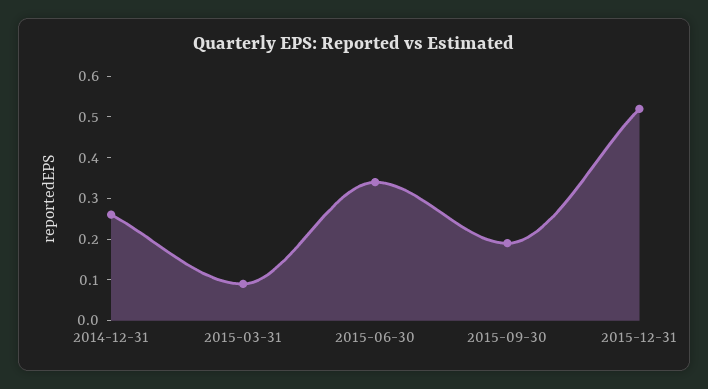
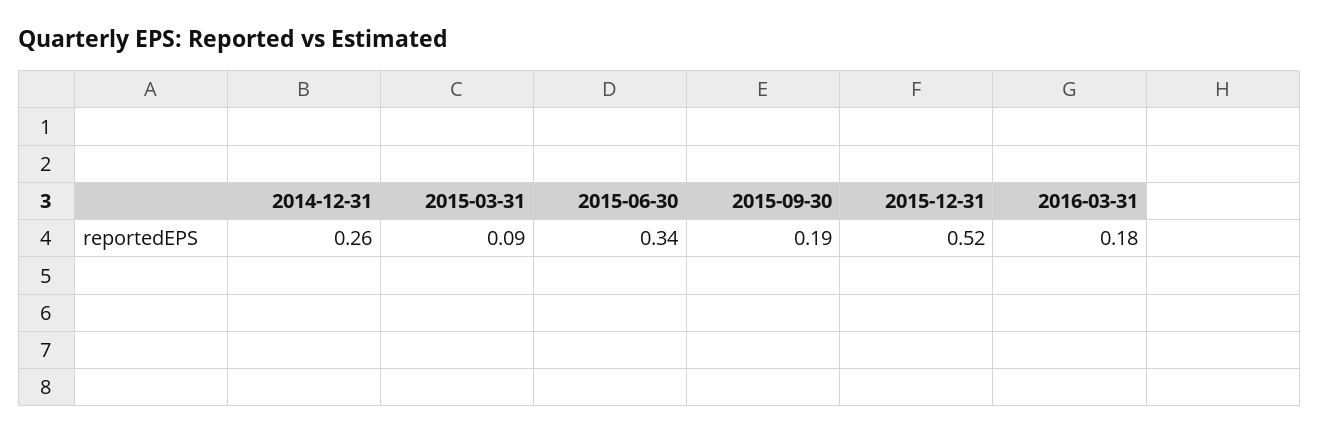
2016-03-31: none -> 0.18

